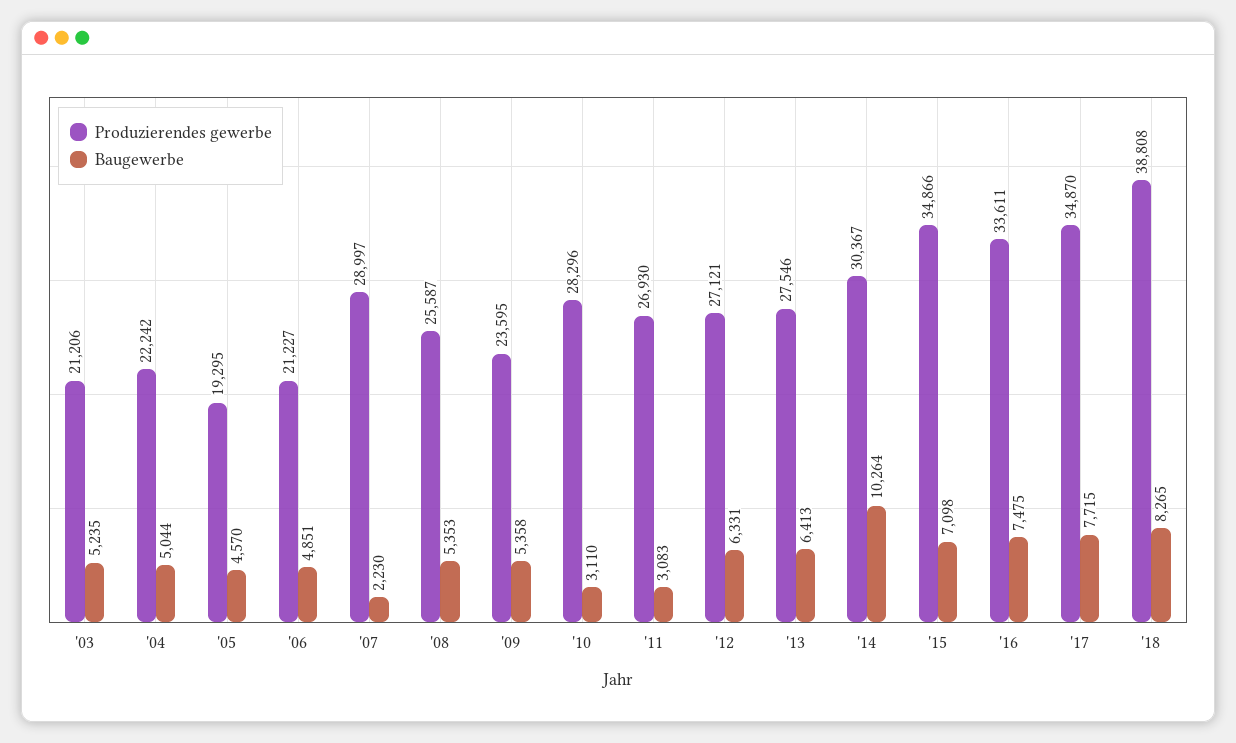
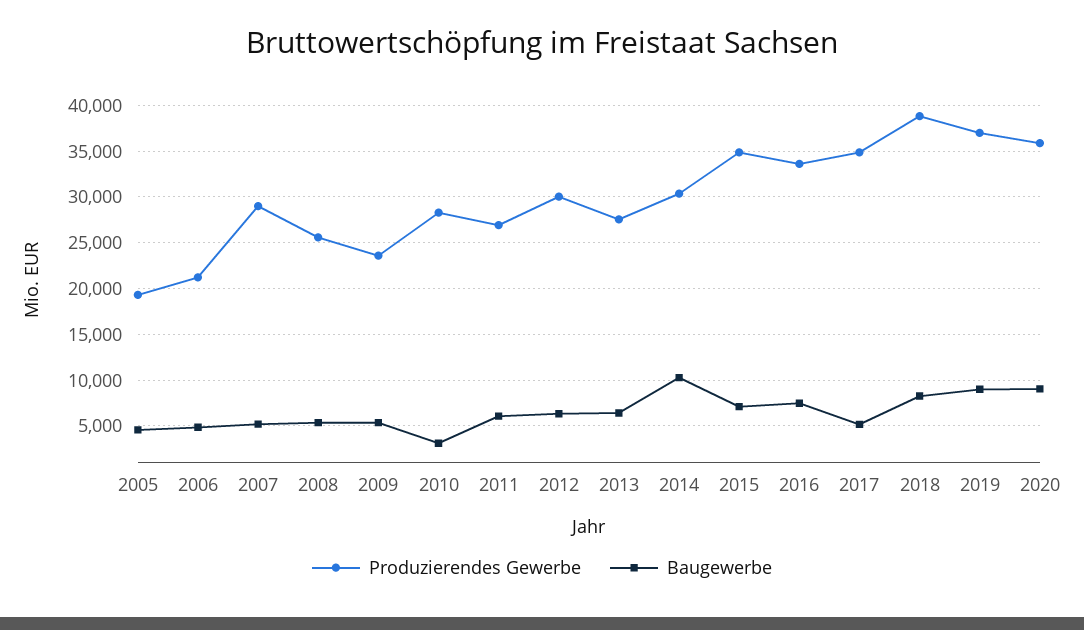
Produzierendes gewerbe, '03: 21206 -> none
Baugewerbe, '03: 5235 -> none
Produzierendes gewerbe, '04: 22242 -> none
Baugewerbe, '04: 5044 -> none
Baugewerbe, '07: 2230 -> 5000
Baugewerbe, '11: 3083 -> 6000
Produzierendes gewerbe, '12: 27121 -> 30000
Baugewerbe, '17: 7715 -> 5000
Produzierendes gewerbe, 2019: none -> 37000
Baugewerbe, 2019: none -> 9000
Produzierendes gewerbe, 2020: none -> 36000
Baugewerbe, 2020: none -> 9000

